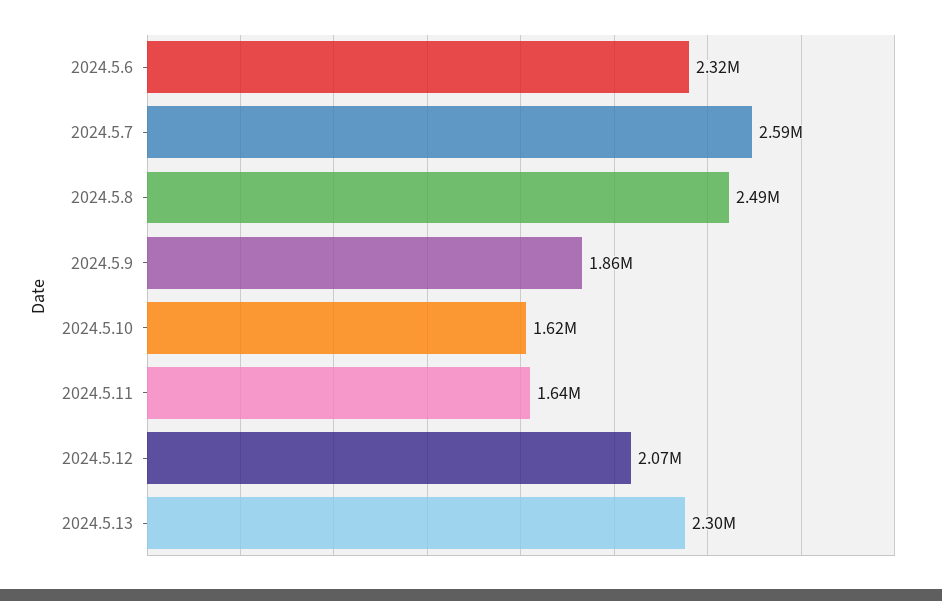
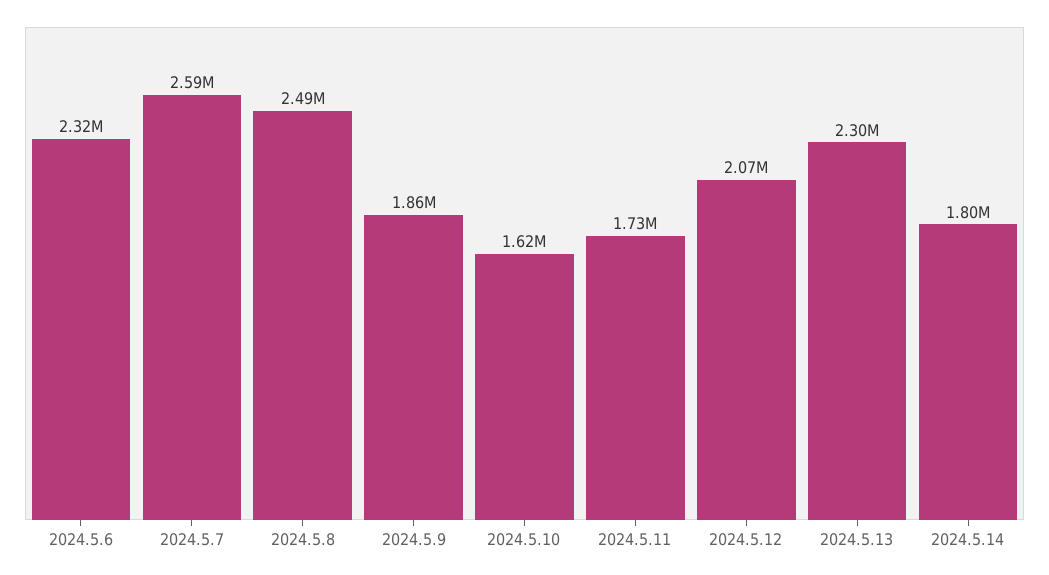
2024.5.11: 1640000 -> 1730000
2024.5.14: none -> 1800000

